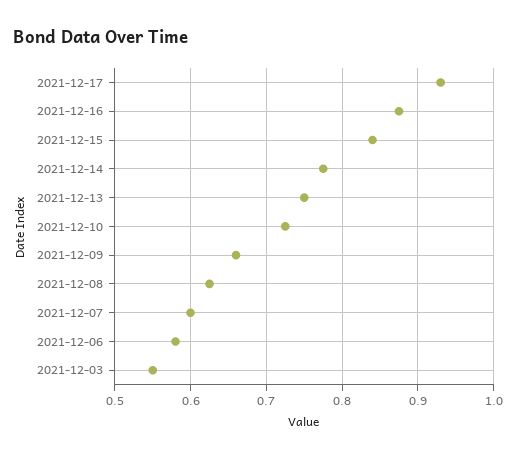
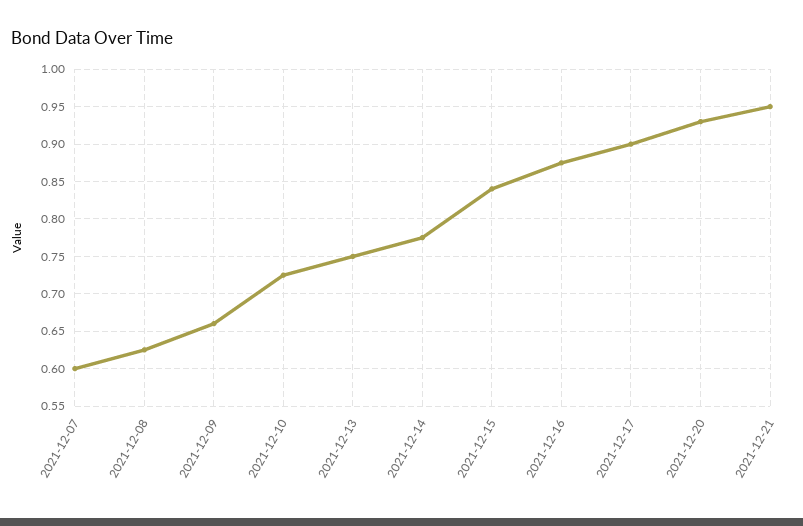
2021-12-17: 0.93 -> 0.9
2021-12-06: 0.58 -> none
2021-12-03: 0.55 -> none
2021-12-20: none -> 0.93
2021-12-21: none -> 0.95

